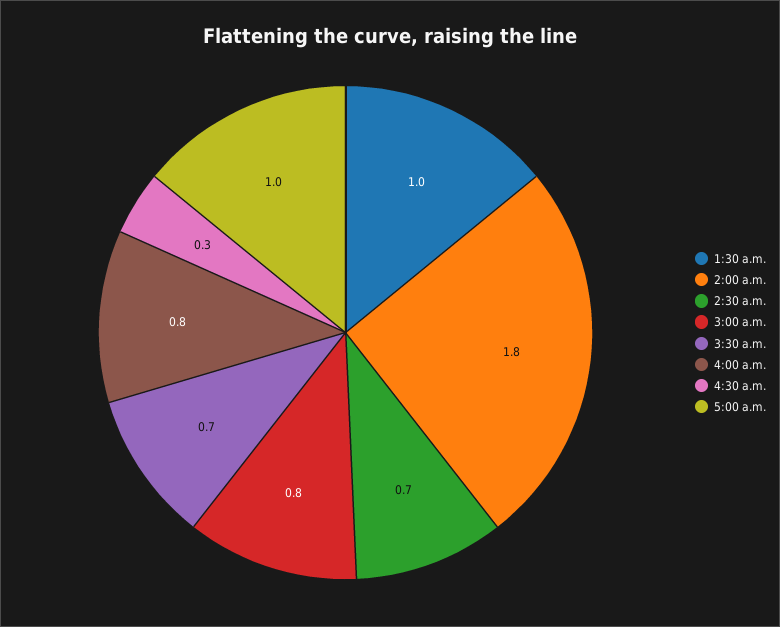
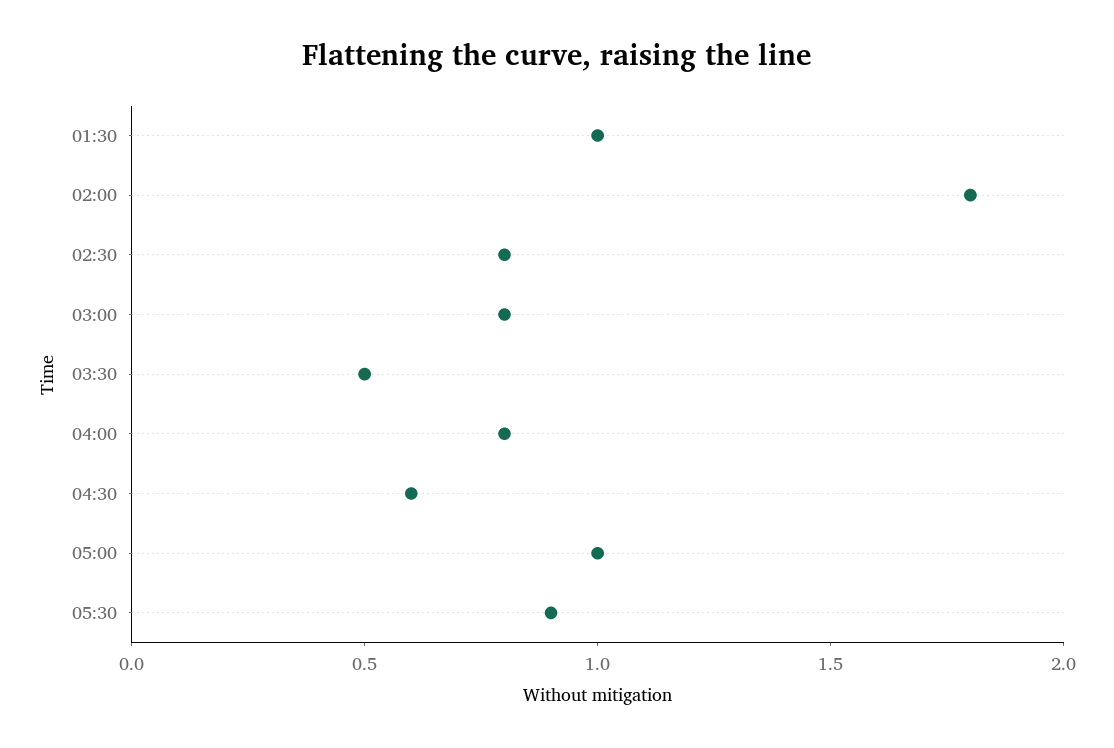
2:30 a.m.: 0.7 -> 0.8
3:30 a.m.: 0.7 -> 0.5
4:30 a.m.: 0.3 -> 0.6
05:30: none -> 0.9

